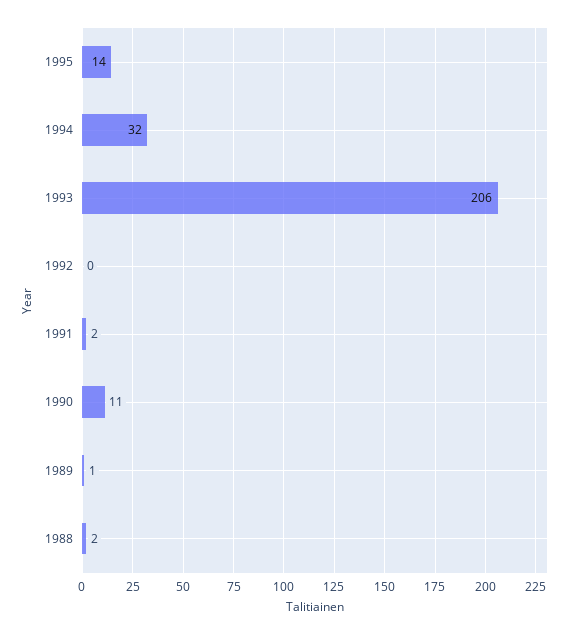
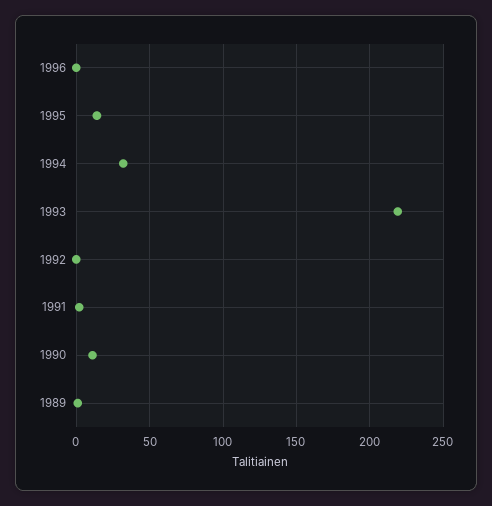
1993: 206 -> 220
1988: 2 -> none
1996: none -> 0

